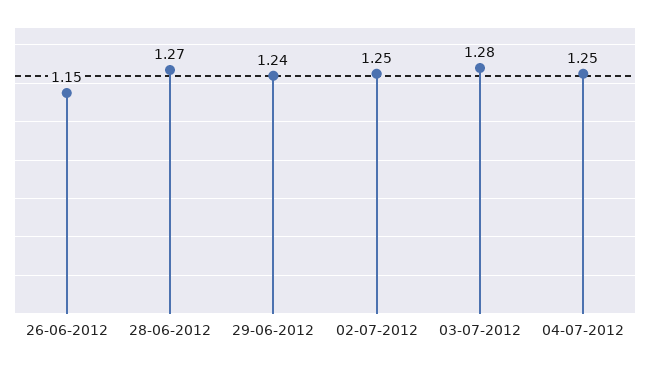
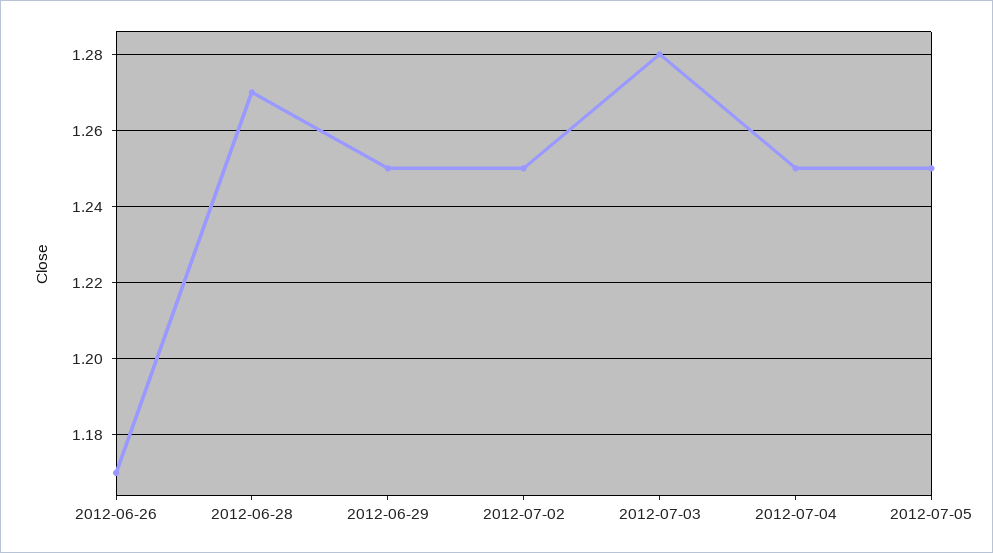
26-06-2012: 1.15 -> 1.17
29-06-2012: 1.24 -> 1.25
2012-07-05: none -> 1.25

